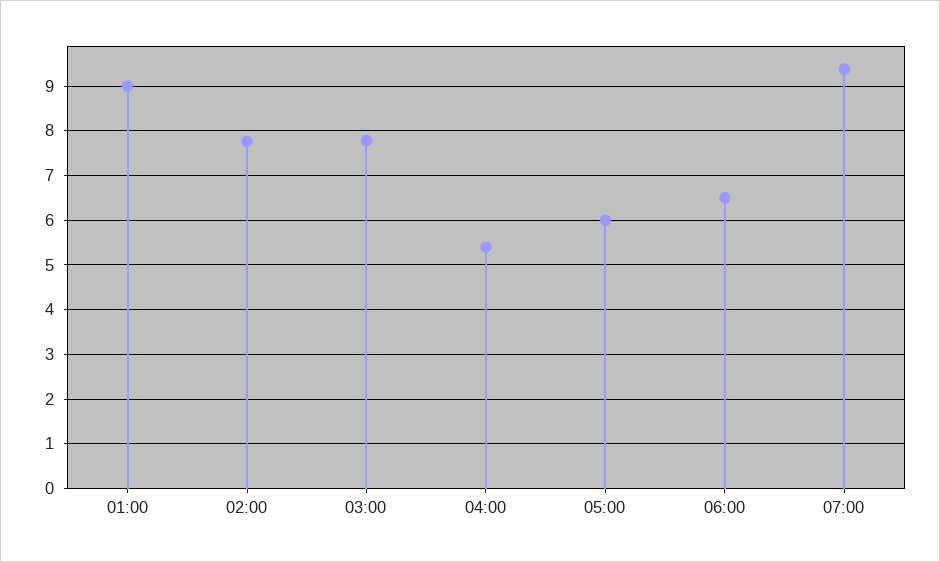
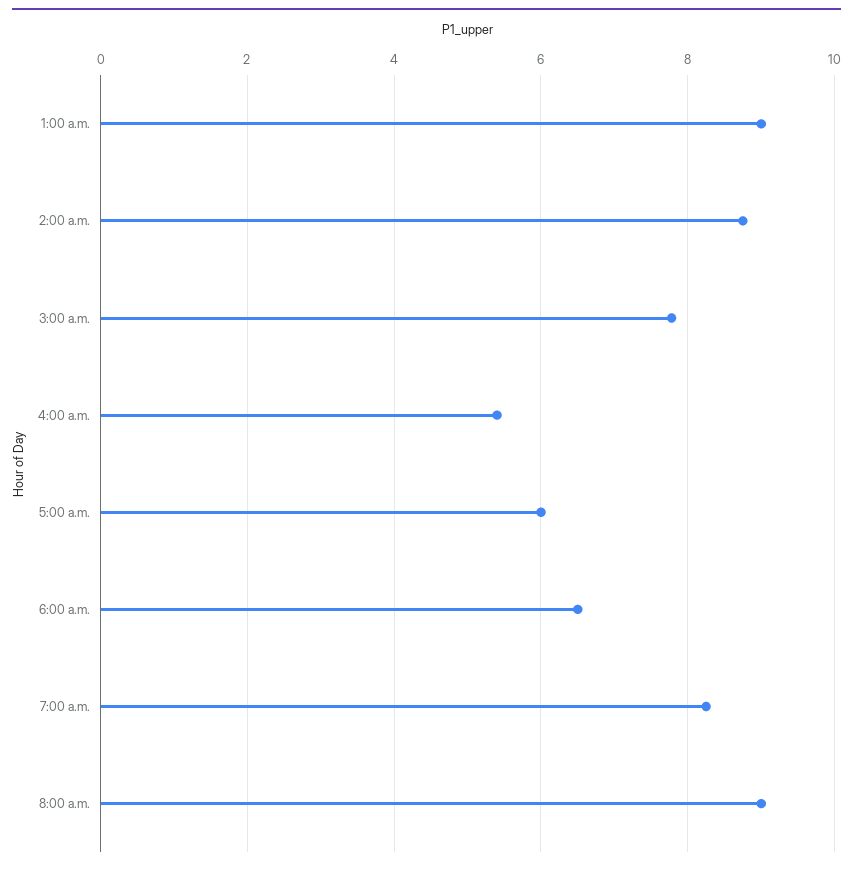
02:00: 7.8 -> 8.8
07:00: 9.4 -> 8.2
8:00 a.m.: none -> 9

